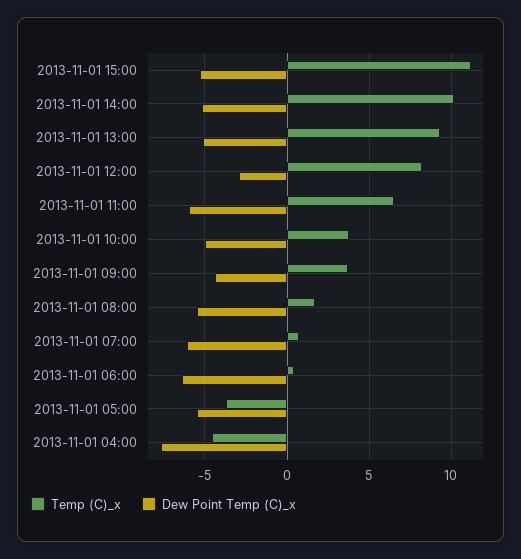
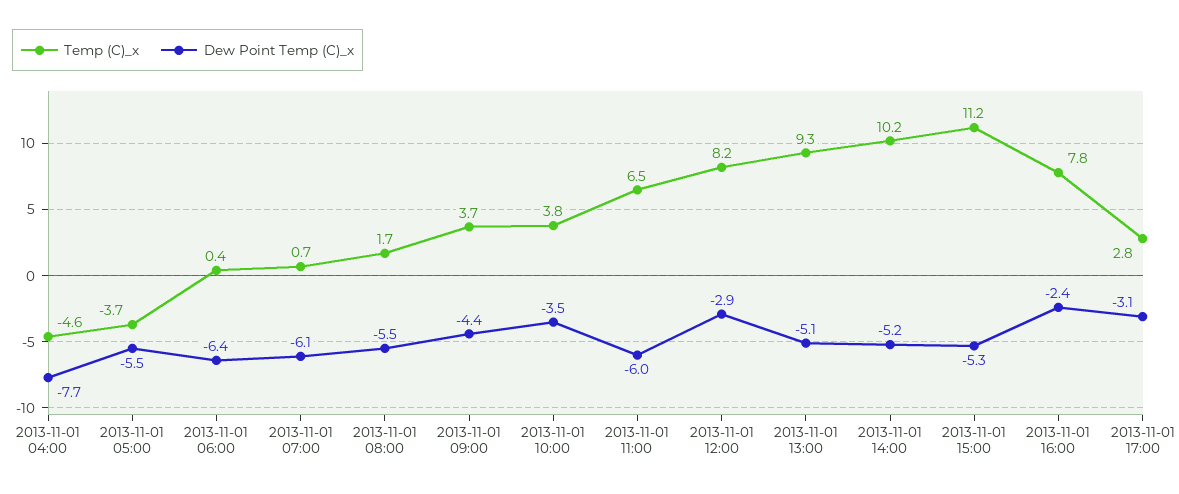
Dew Point Temp (C)_x, 2013-11-01 10:00: -5 -> -3.5
Temp (C)_x, 2013-11-01 16:00: none -> 7.8
Dew Point Temp (C)_x, 2013-11-01 16:00: none -> -2.4
Temp (C)_x, 2013-11-01 17:00: none -> 2.8
Dew Point Temp (C)_x, 2013-11-01 17:00: none -> -3.1

